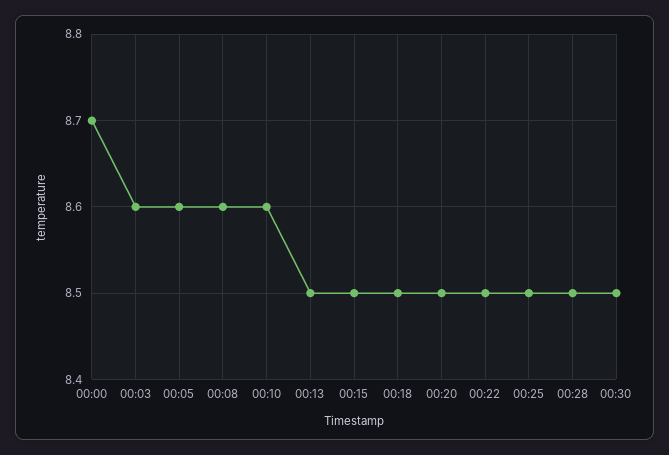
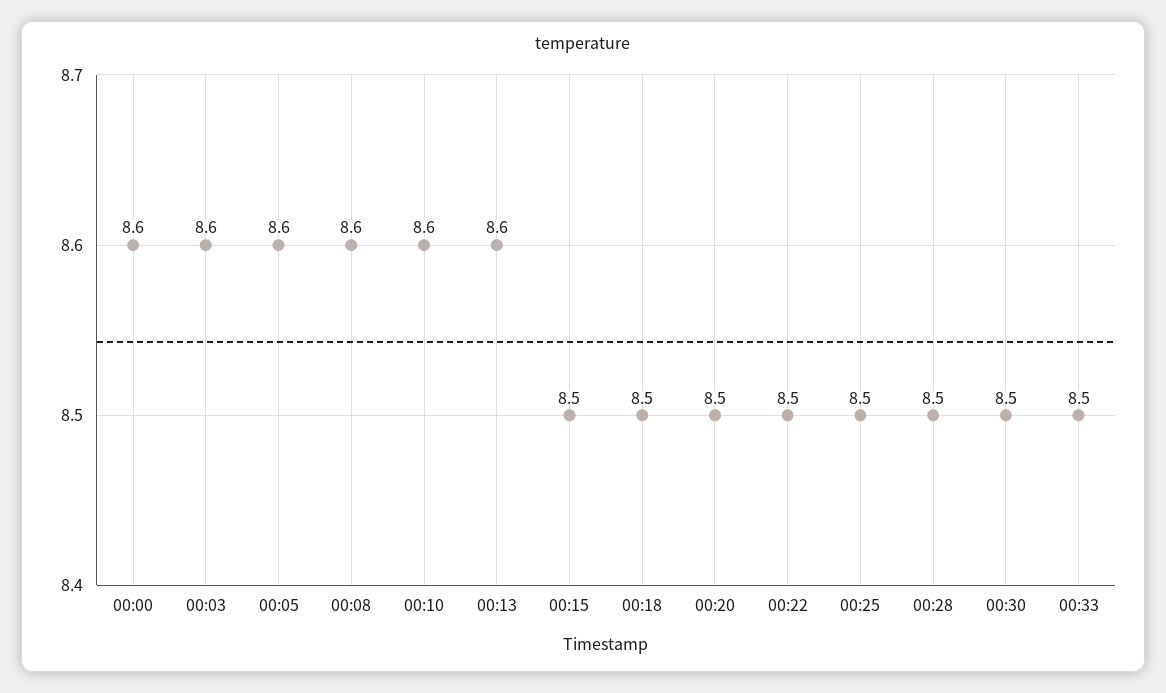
00:00: 8.7 -> 8.6
00:13: 8.5 -> 8.6
00:33: none -> 8.5

